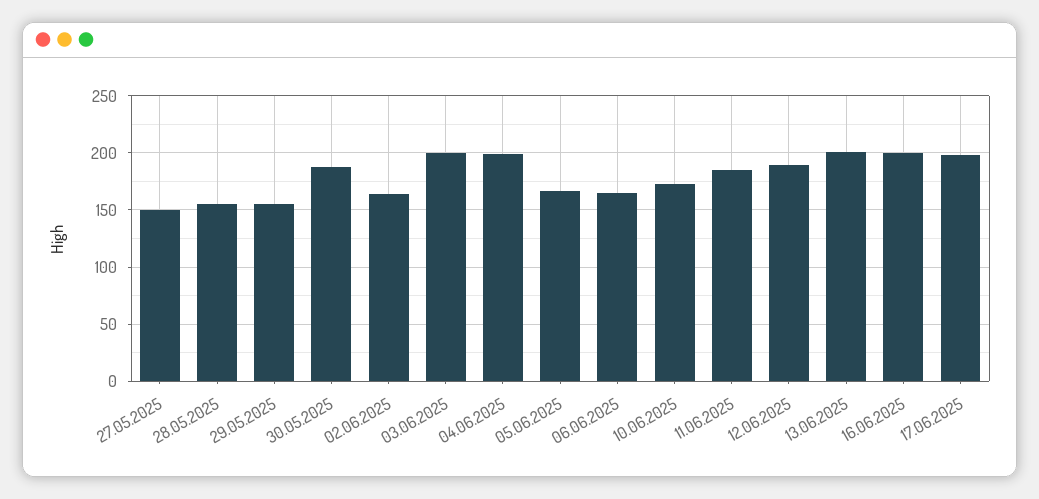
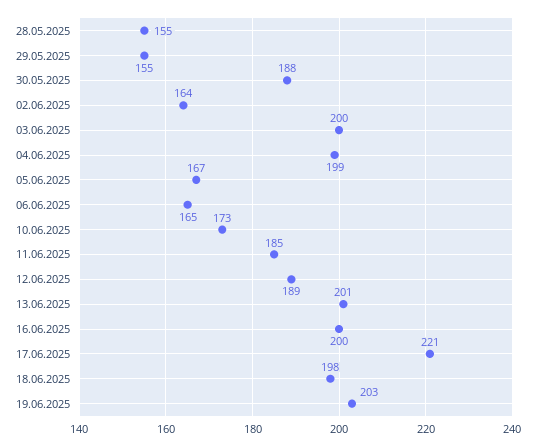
27.05.2025: 150 -> none
17.06.2025: 200 -> 221
18.06.2025: none -> 198
19.06.2025: none -> 203

